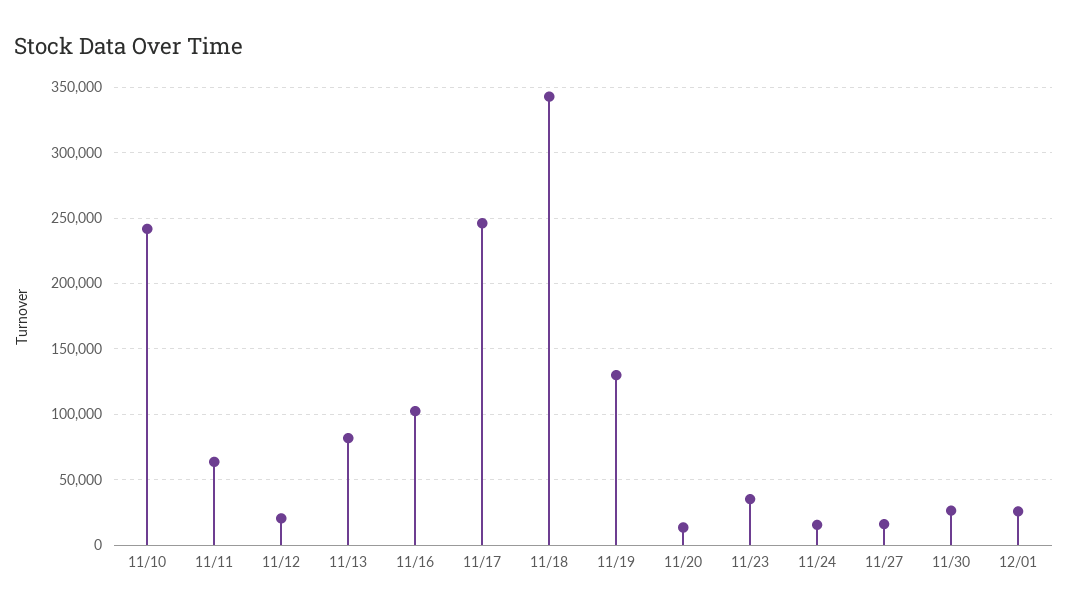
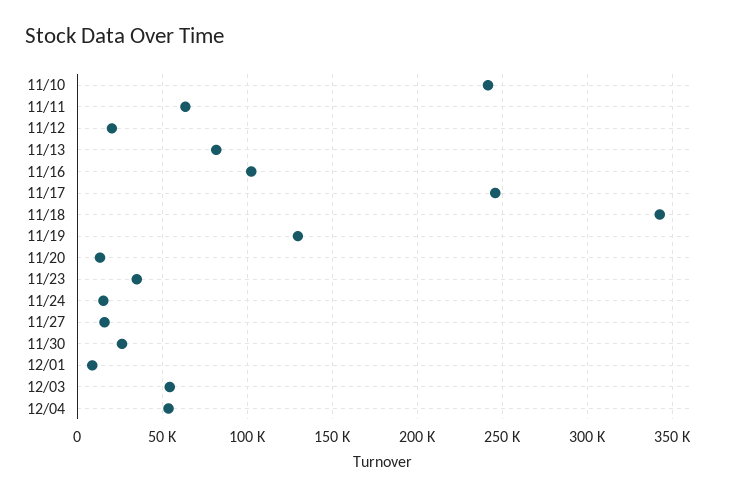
12/01: 25000 -> 10000
12/03: none -> 55000
12/04: none -> 55000

